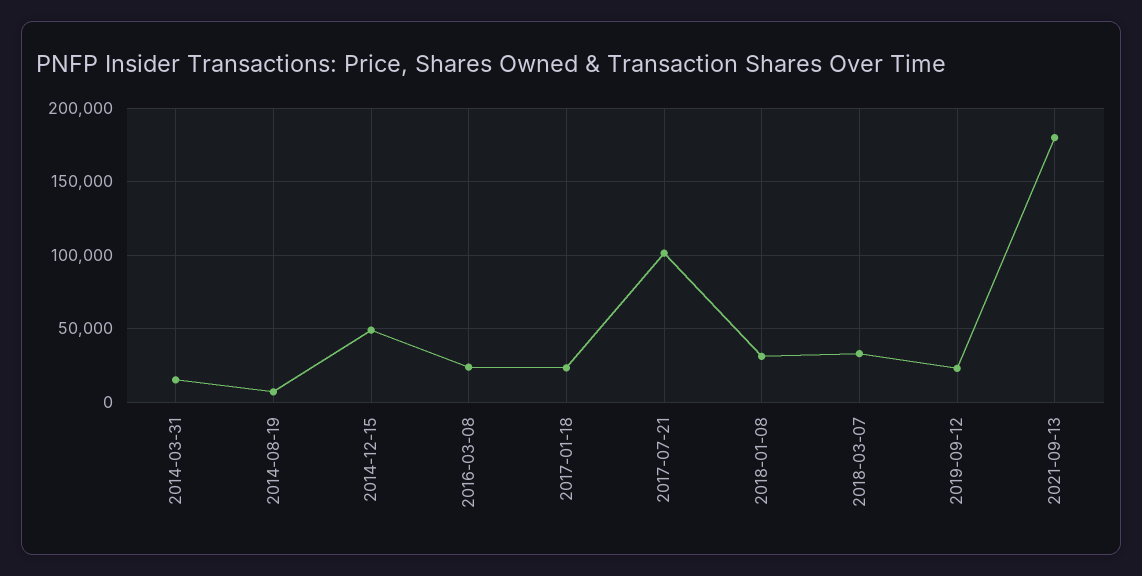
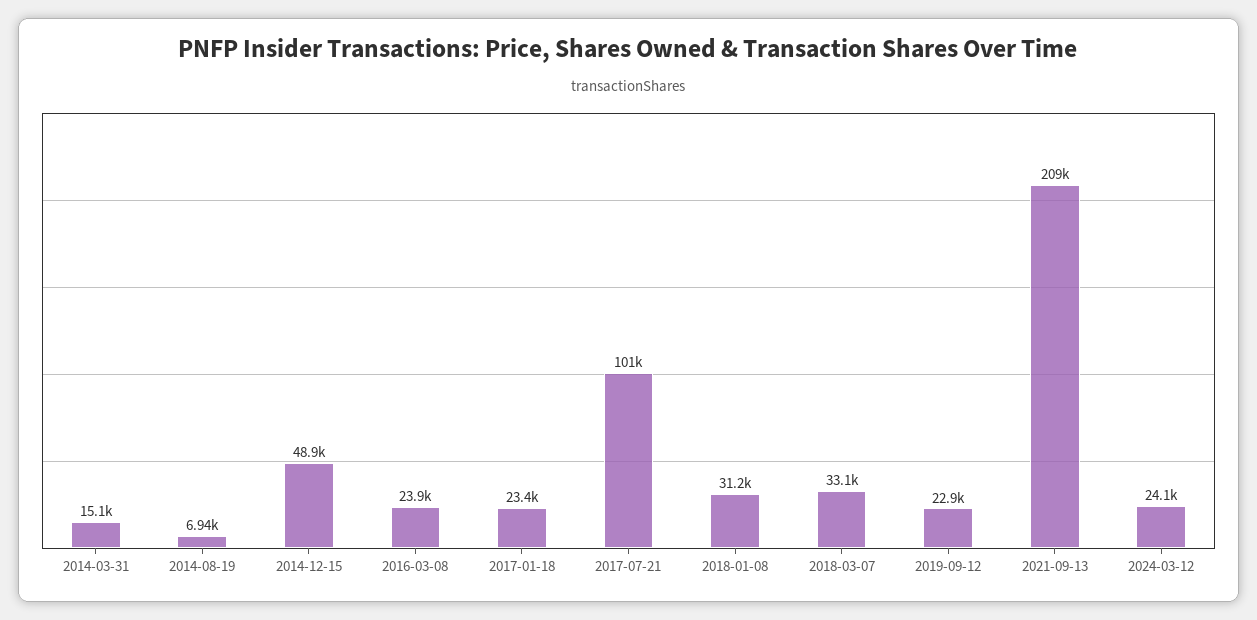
2021-09-13: 180000 -> 209000
2024-03-12: none -> 24100

